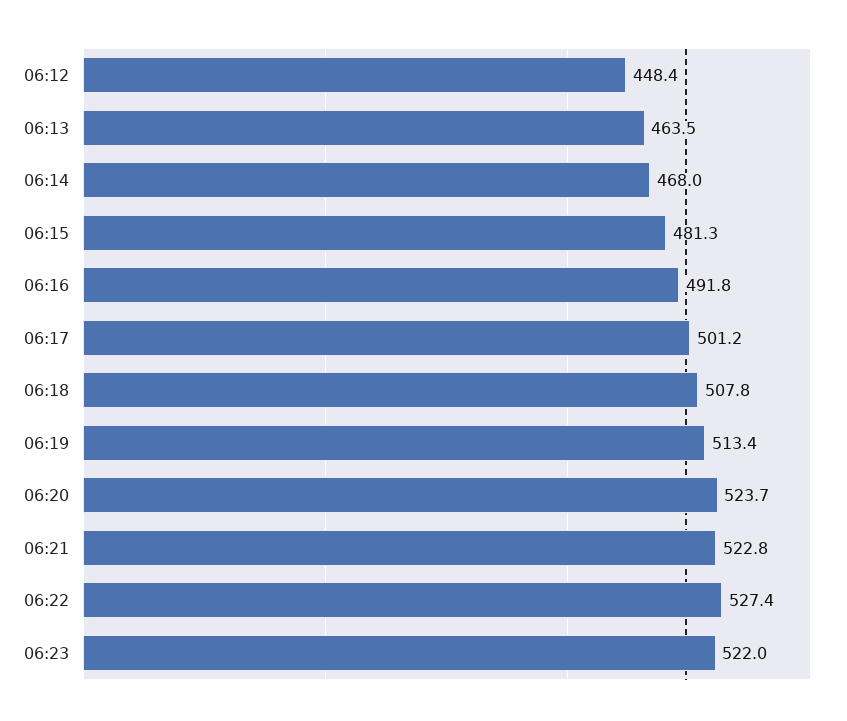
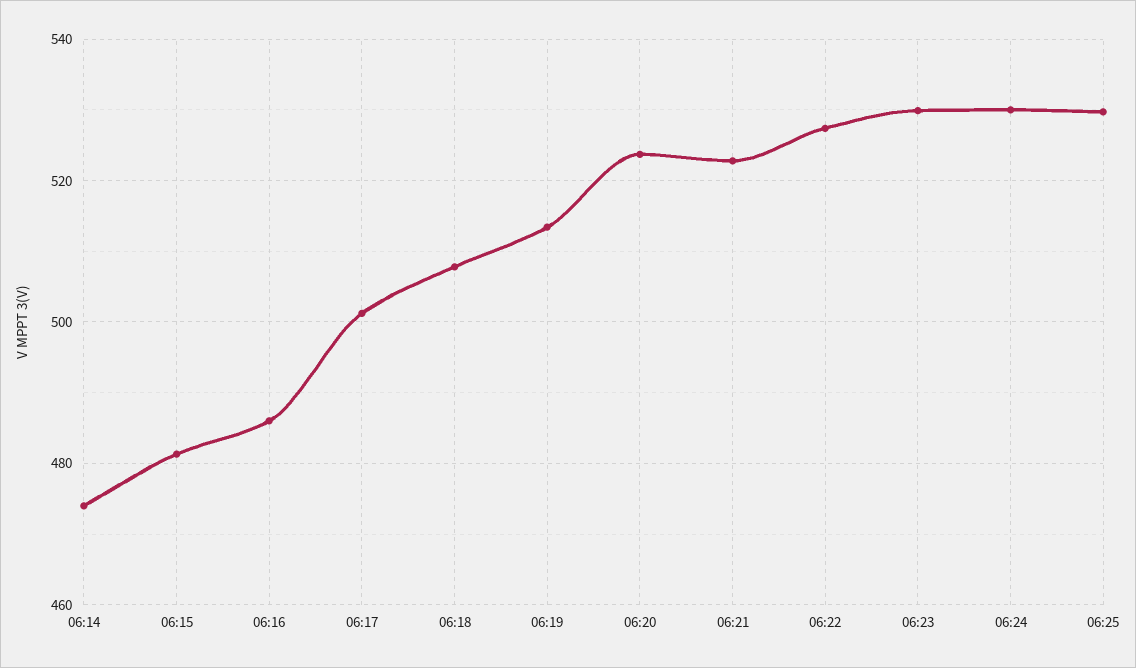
06:12: 448.4 -> none
06:13: 463.5 -> none
06:14: 468 -> 474
06:16: 491.8 -> 486
06:23: 522 -> 530
06:24: none -> 530
06:25: none -> 530

